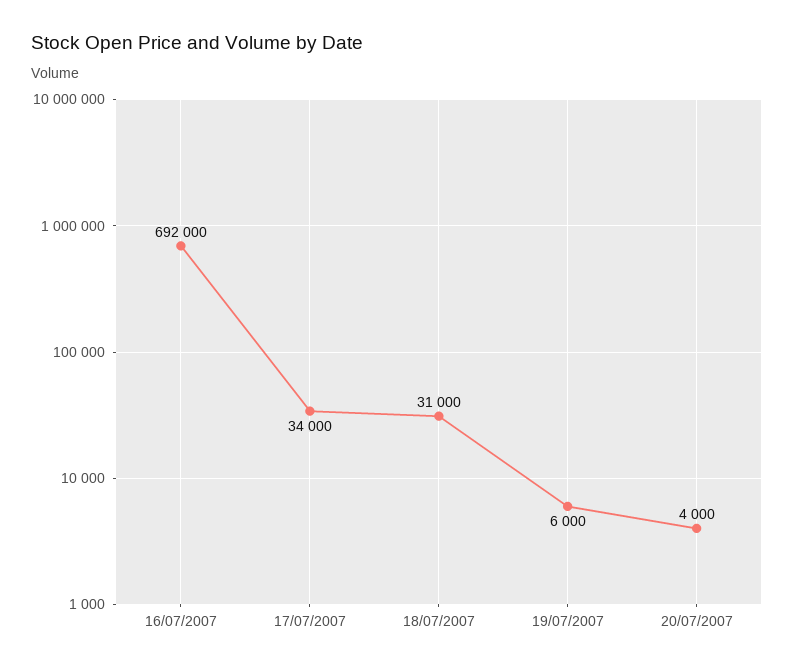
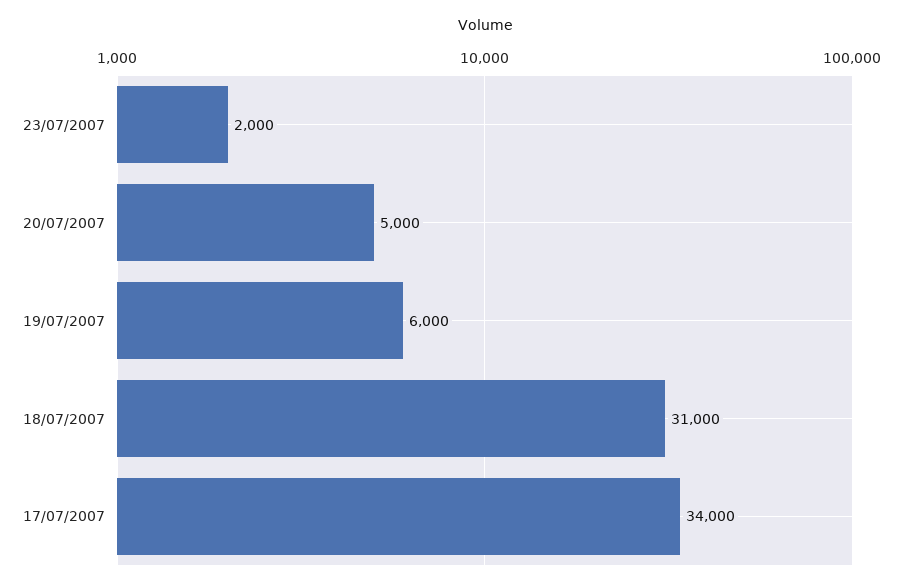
16/07/2007: 692000 -> none
20/07/2007: 4000 -> 5000
23/07/2007: none -> 2000

